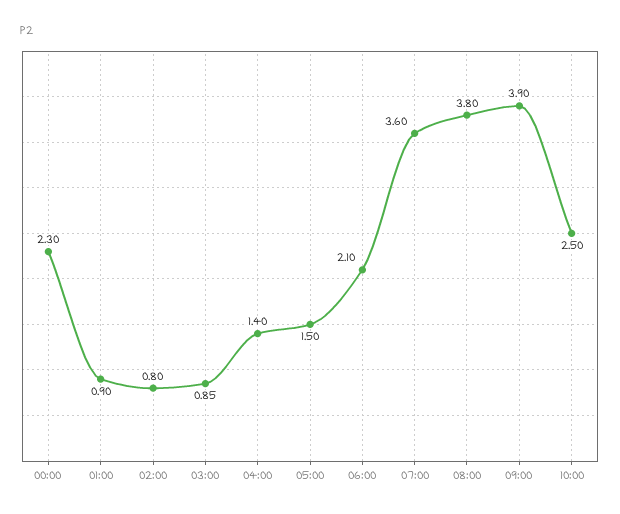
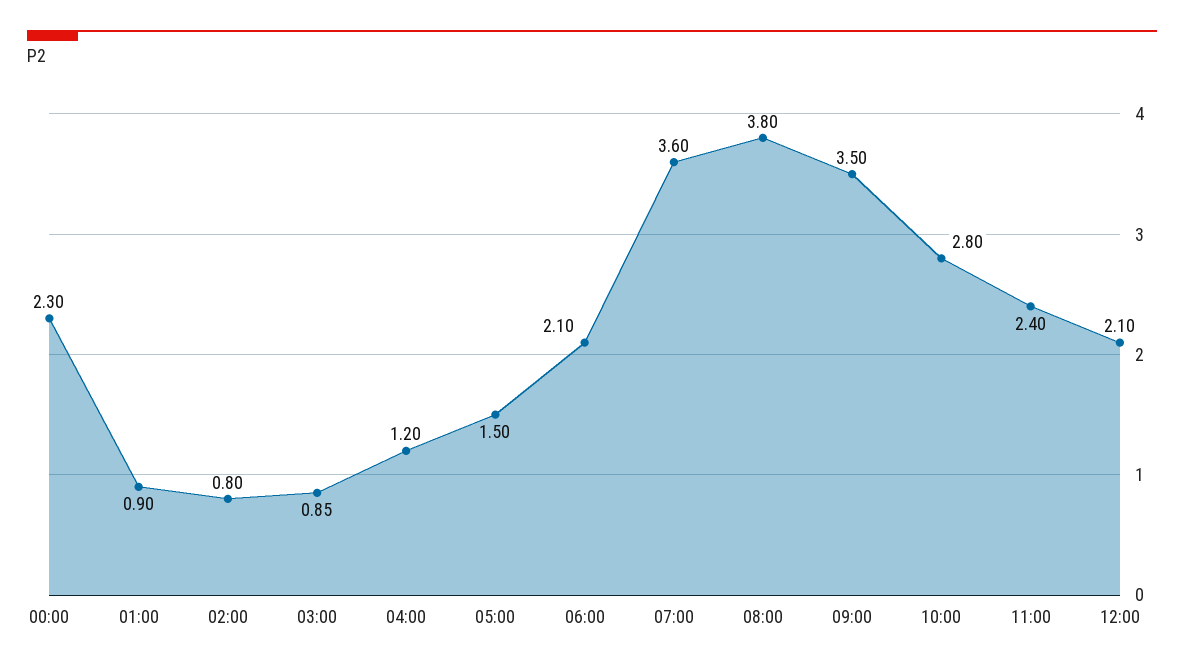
04:00: 1.4 -> 1.2
09:00: 3.9 -> 3.5
10:00: 2.5 -> 2.8
11:00: none -> 2.4
12:00: none -> 2.1

